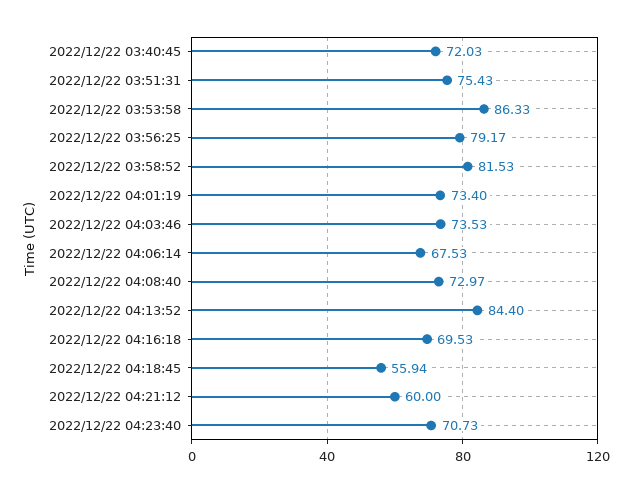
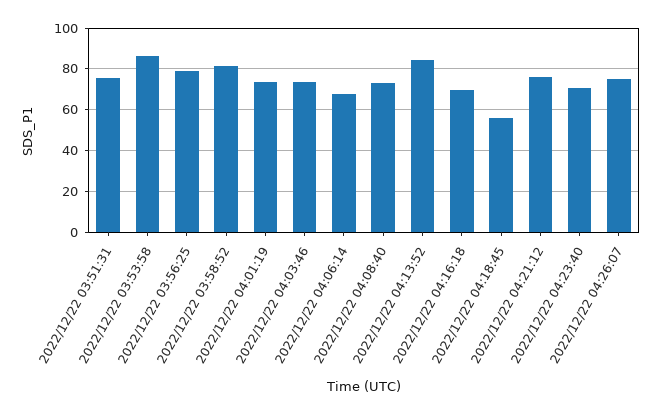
2022/12/22 03:40:45: 72.03 -> none
2022/12/22 04:21:12: 60 -> 75
2022/12/22 04:26:07: none -> 75

